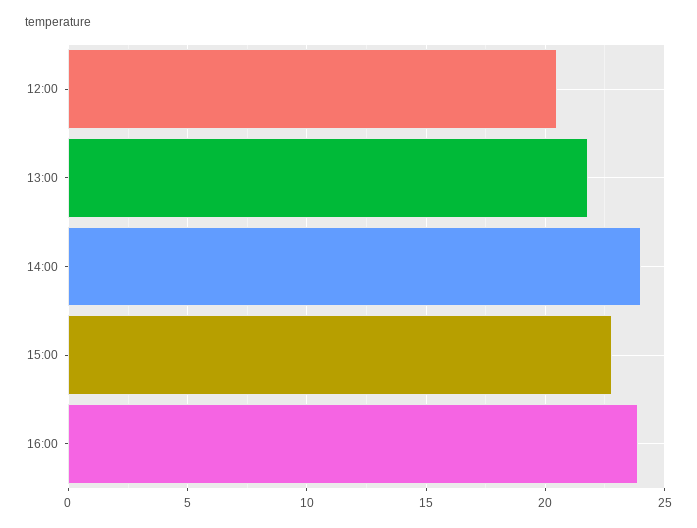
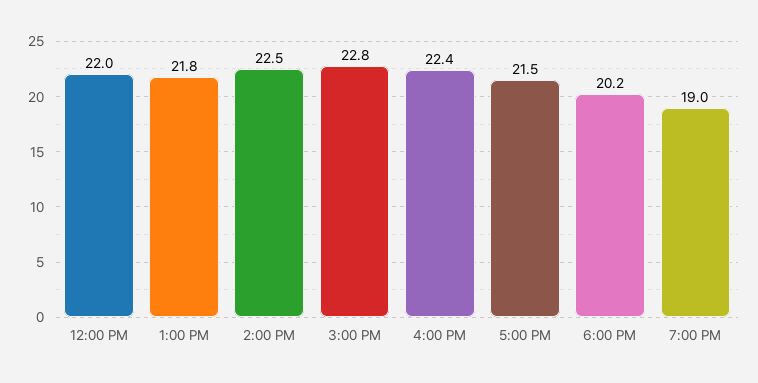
12:00: 20.5 -> 22
14:00: 24 -> 22.5
16:00: 24 -> 22.4
5:00 PM: none -> 21.5
6:00 PM: none -> 20.2
7:00 PM: none -> 19

